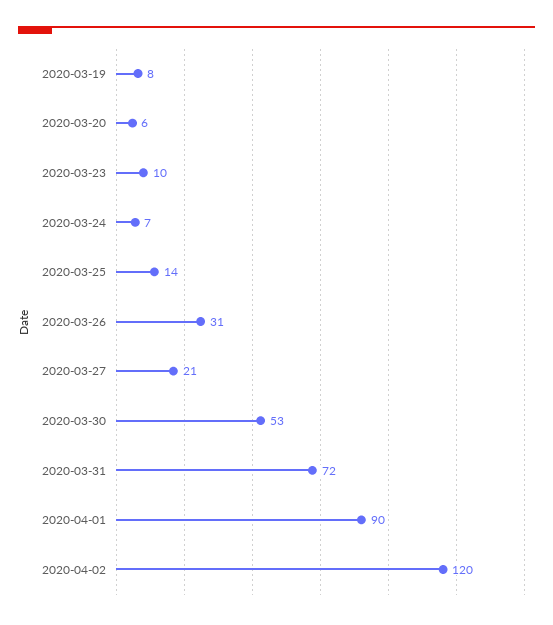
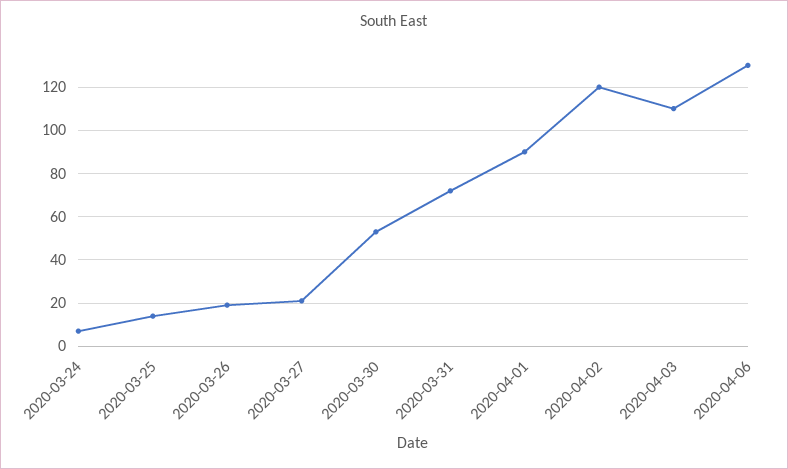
2020-03-19: 8 -> none
2020-03-20: 6 -> none
2020-03-23: 10 -> none
2020-03-26: 31 -> 20
2020-04-03: none -> 110
2020-04-06: none -> 130

